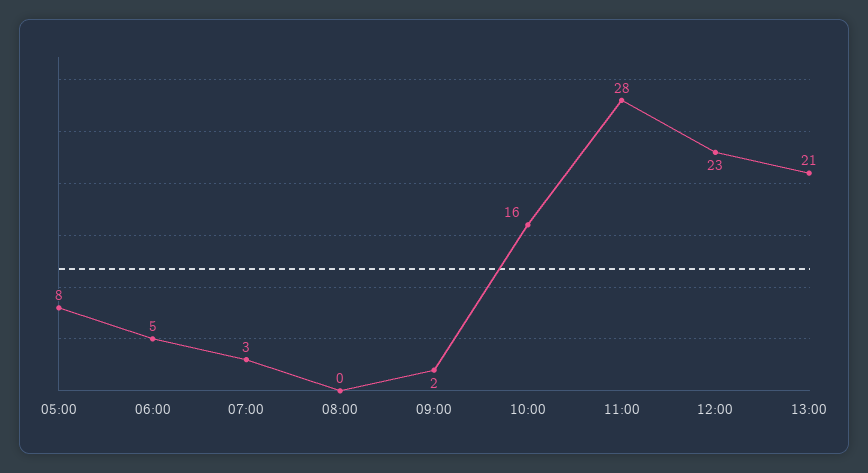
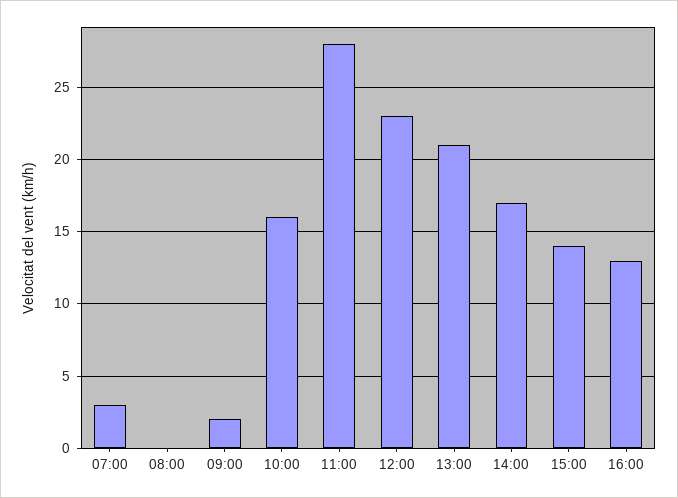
05:00: 8 -> none
06:00: 5 -> none
14:00: none -> 17
15:00: none -> 14
16:00: none -> 13

